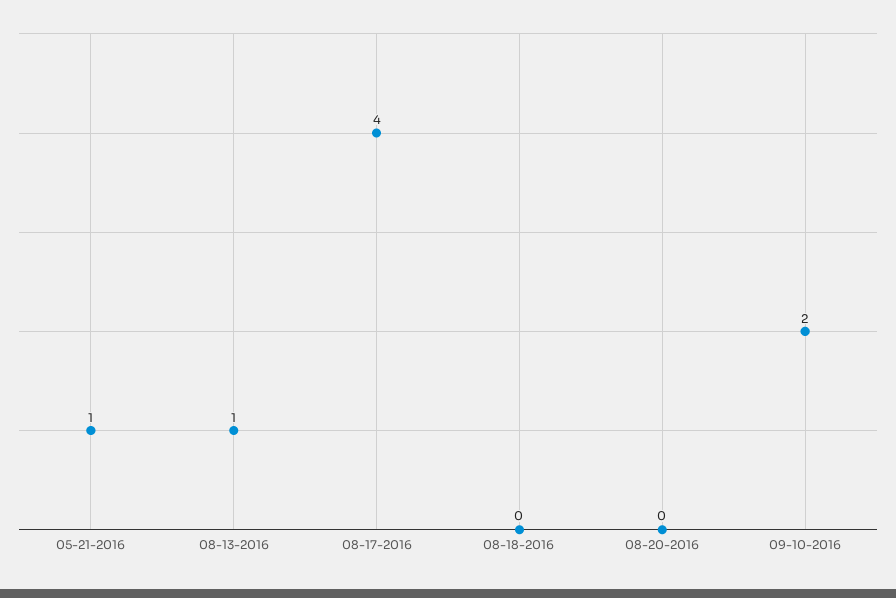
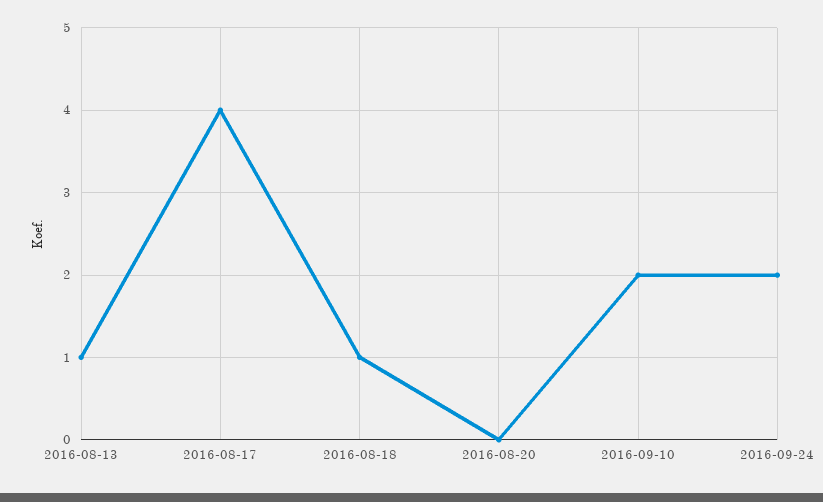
05-21-2016: 1 -> none
08-18-2016: 0 -> 1
2016-09-24: none -> 2

